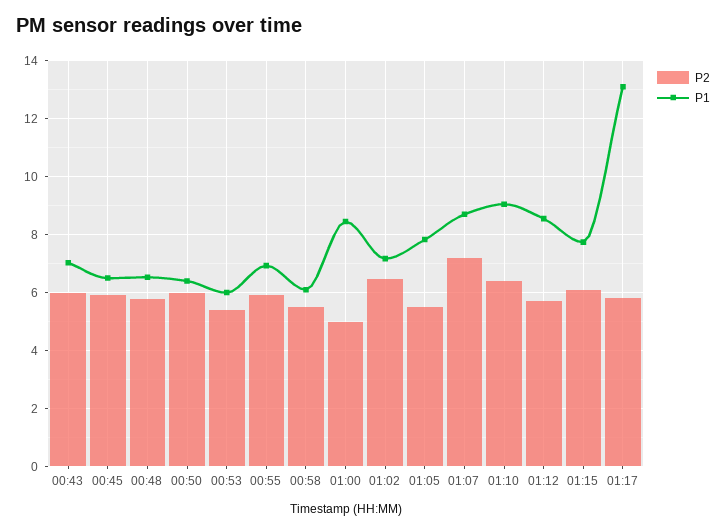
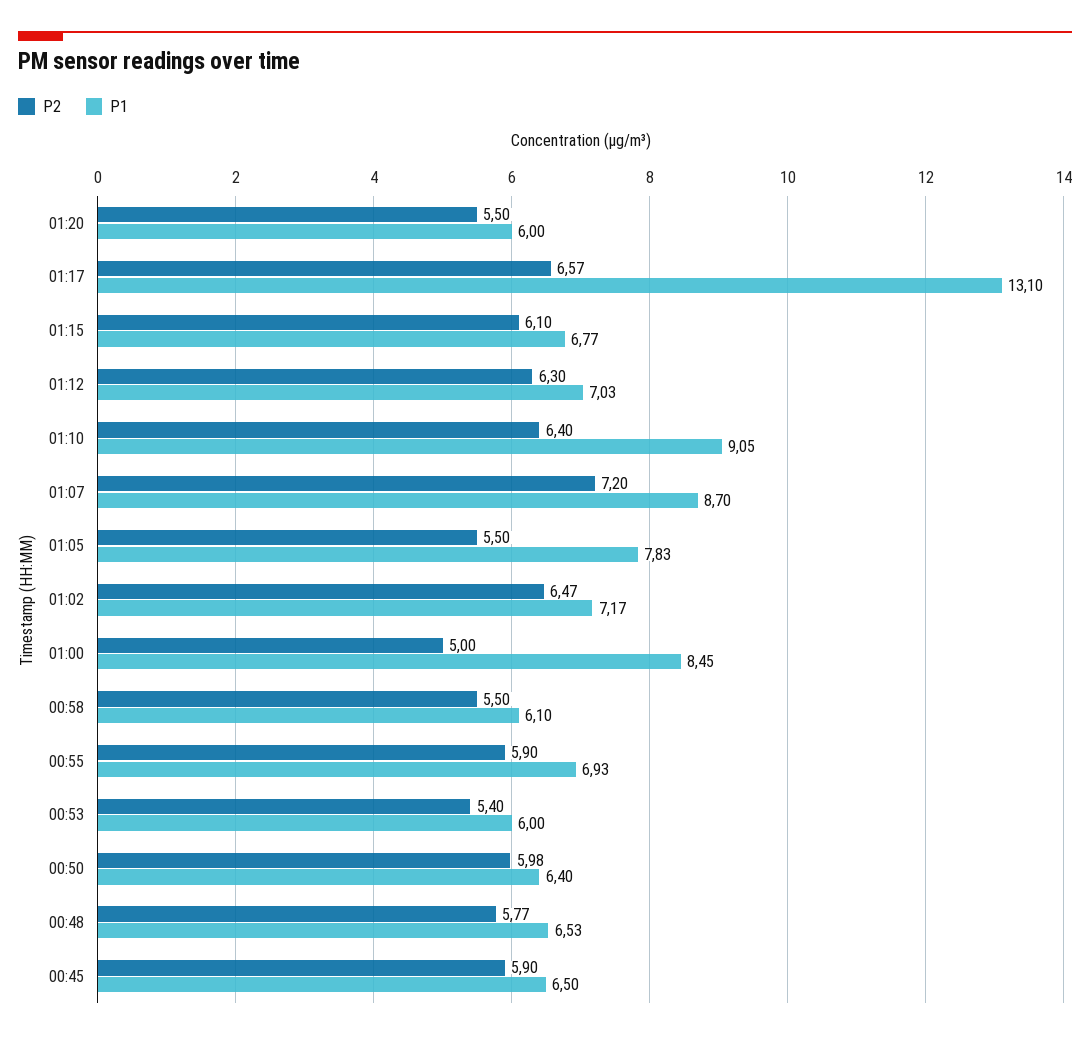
P2, 00:43: 6 -> none
P1, 00:43: 7 -> none
P2, 01:12: 5.75 -> 6.3
P1, 01:12: 8.5 -> 7.03
P1, 01:15: 7.75 -> 6.77
P2, 01:17: 5.75 -> 6.57
P2, 01:20: none -> 5.5
P1, 01:20: none -> 6

